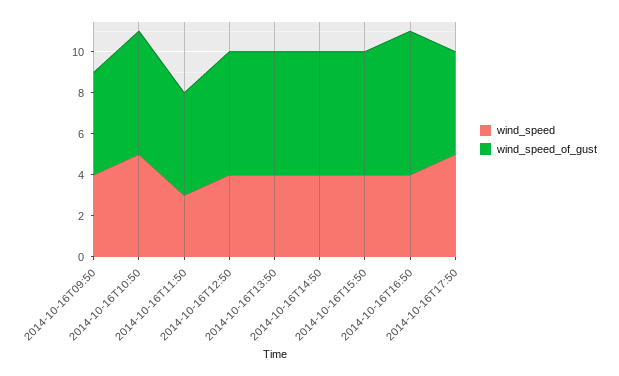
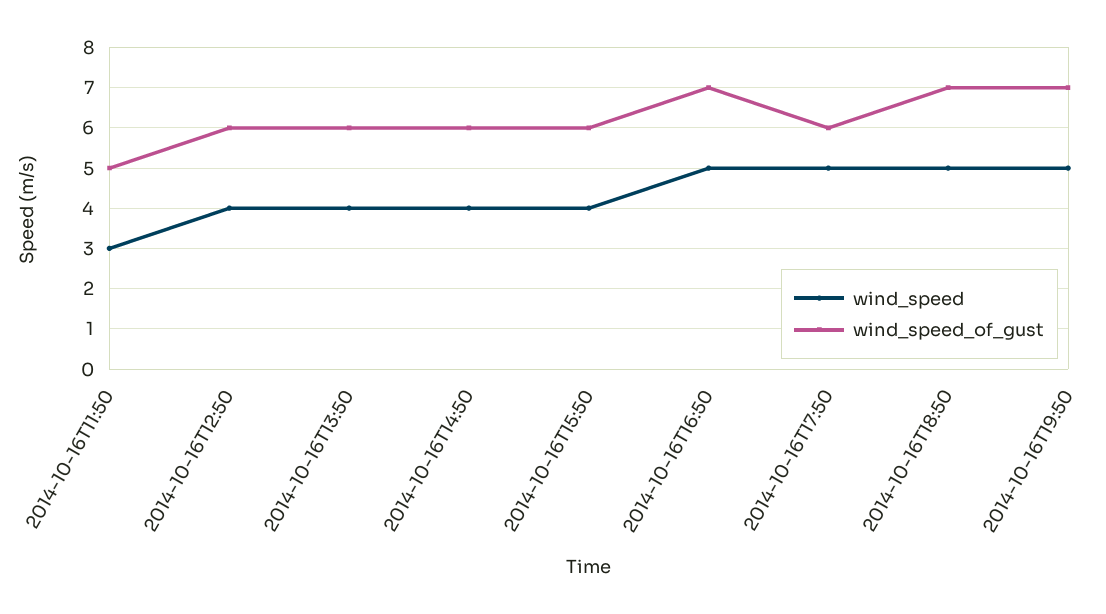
wind_speed, 2014-10-16T09:50: 4 -> none
wind_speed_of_gust, 2014-10-16T09:50: 5 -> none
wind_speed, 2014-10-16T10:50: 5 -> none
wind_speed_of_gust, 2014-10-16T10:50: 6 -> none
wind_speed, 2014-10-16T16:50: 4 -> 5
wind_speed_of_gust, 2014-10-16T17:50: 5 -> 6
wind_speed, 2014-10-16T18:50: none -> 5
wind_speed_of_gust, 2014-10-16T18:50: none -> 7
wind_speed, 2014-10-16T19:50: none -> 5
wind_speed_of_gust, 2014-10-16T19:50: none -> 7

